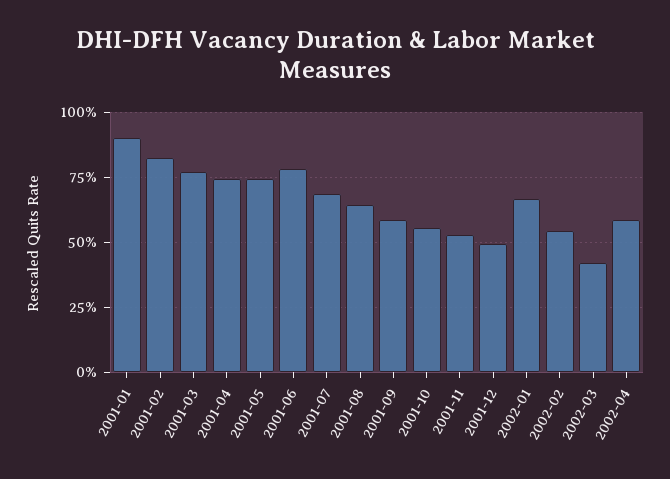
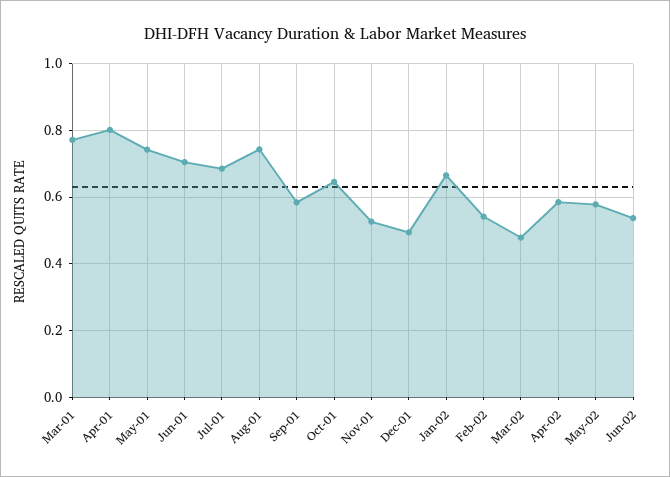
2001-01: 0.9 -> none
2001-02: 0.825 -> none
2001-04: 0.75 -> 0.8
2001-06: 0.775 -> 0.7
2001-08: 0.65 -> 0.74
2001-10: 0.55 -> 0.64
2002-03: 0.425 -> 0.48
May-02: none -> 0.58
Jun-02: none -> 0.54

